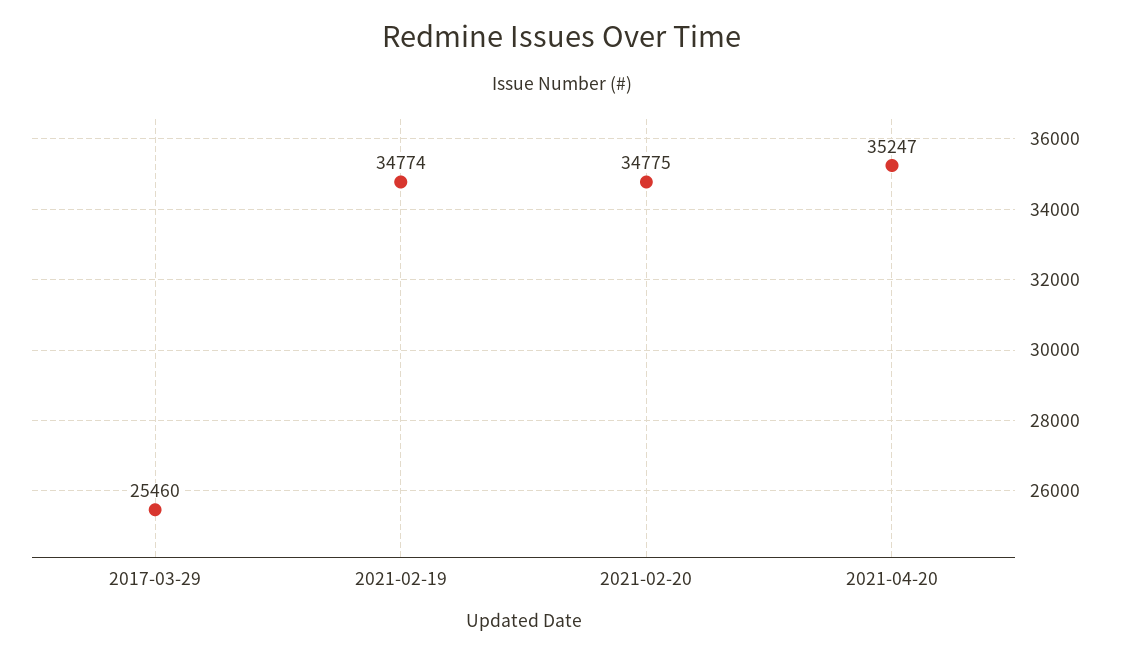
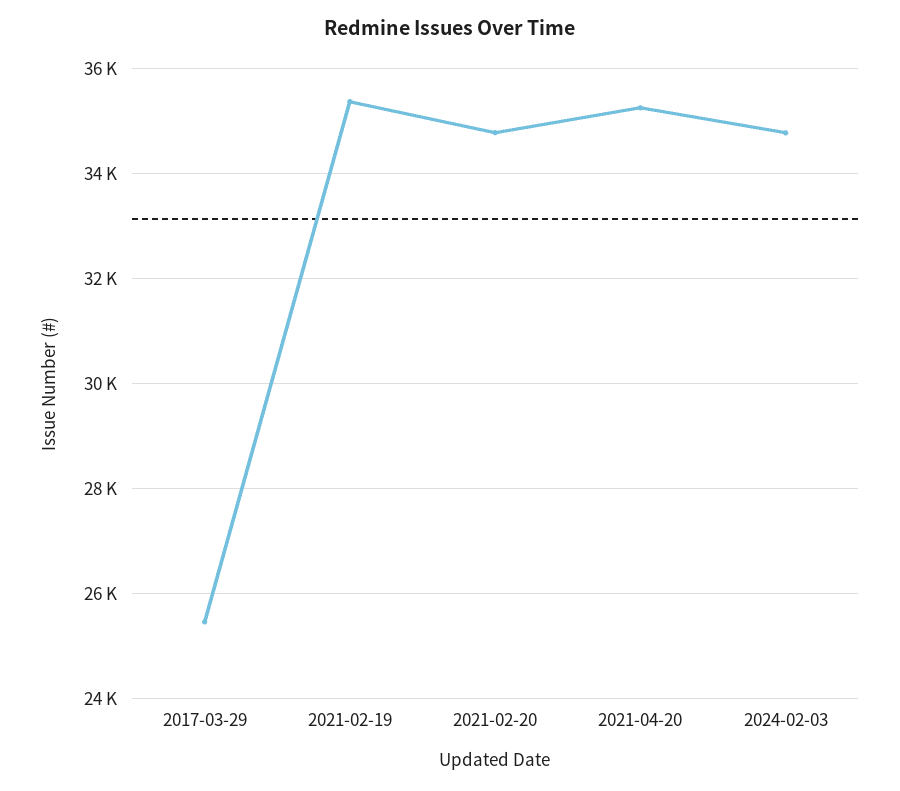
2021-02-19: 34774 -> 35400
2024-02-03: none -> 34800

